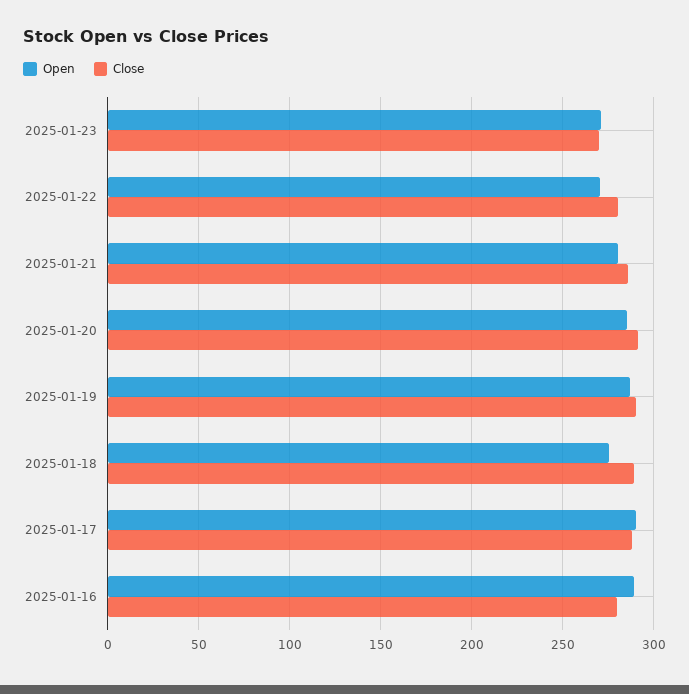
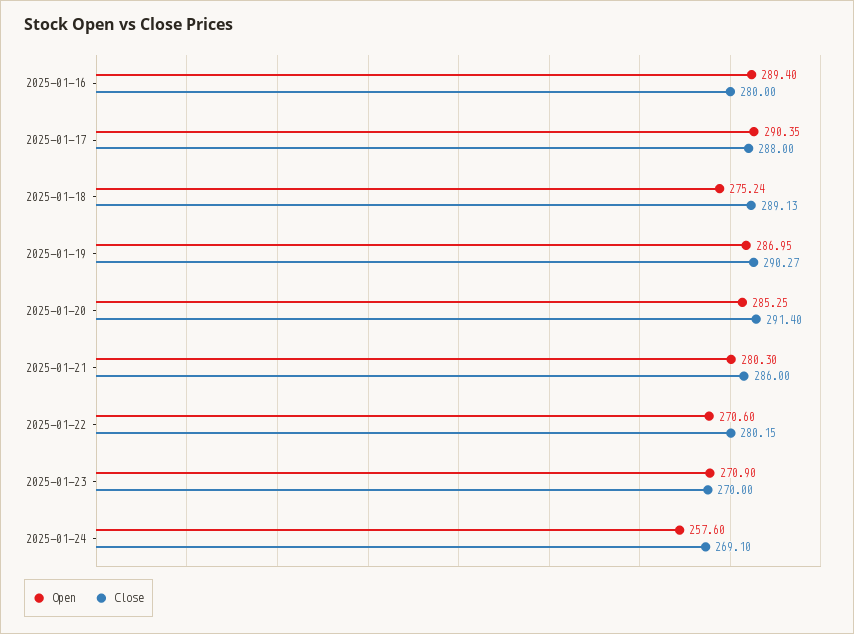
Open, 2025-01-24: none -> 257.6
Close, 2025-01-24: none -> 269.1

